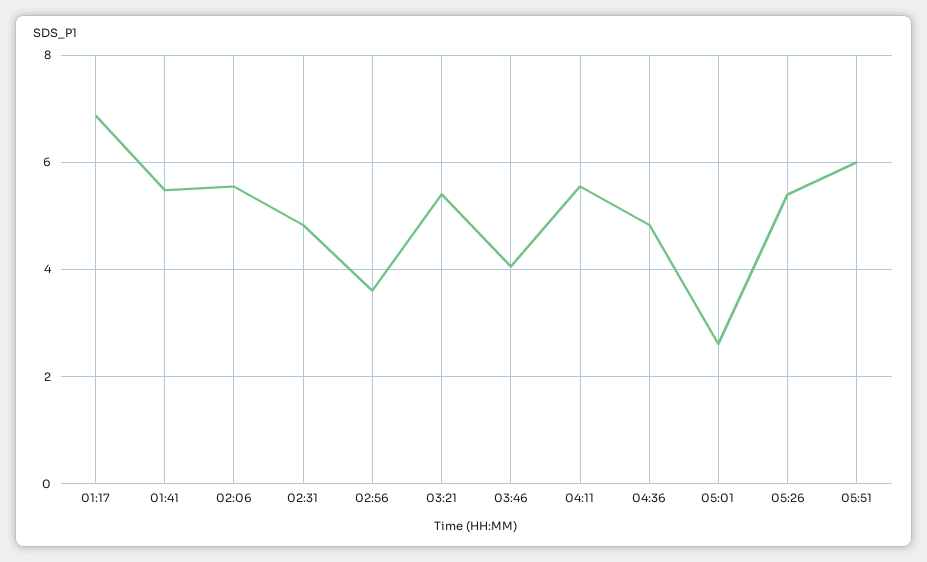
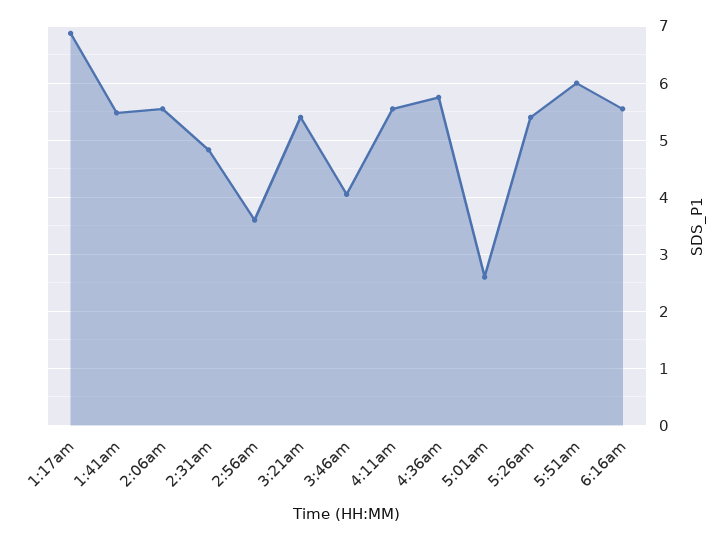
04:36: 4.8 -> 5.8
6:16am: none -> 5.6

